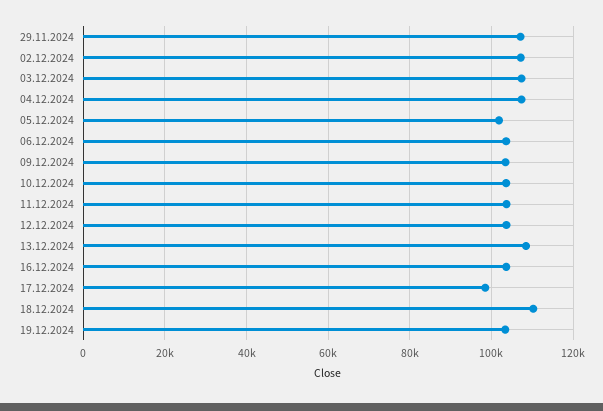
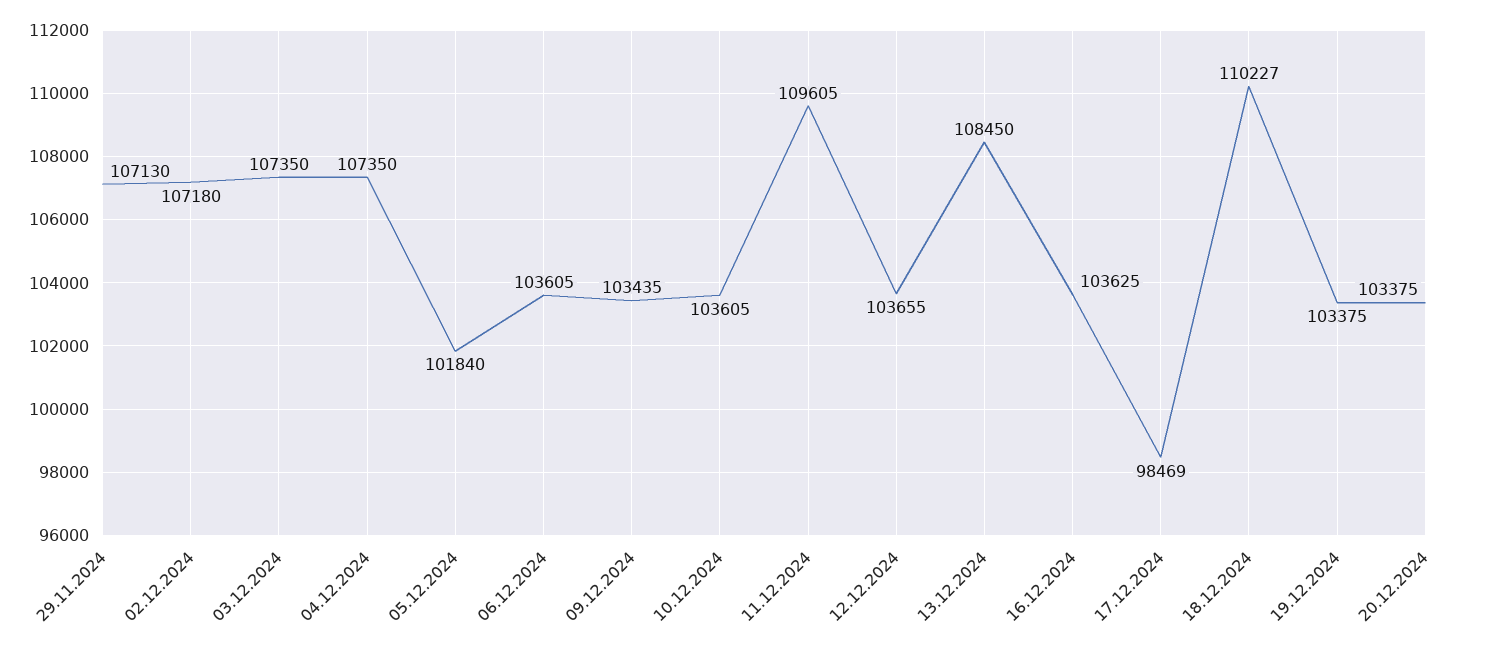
11.12.2024: 104000 -> 109605
20.12.2024: none -> 103375

